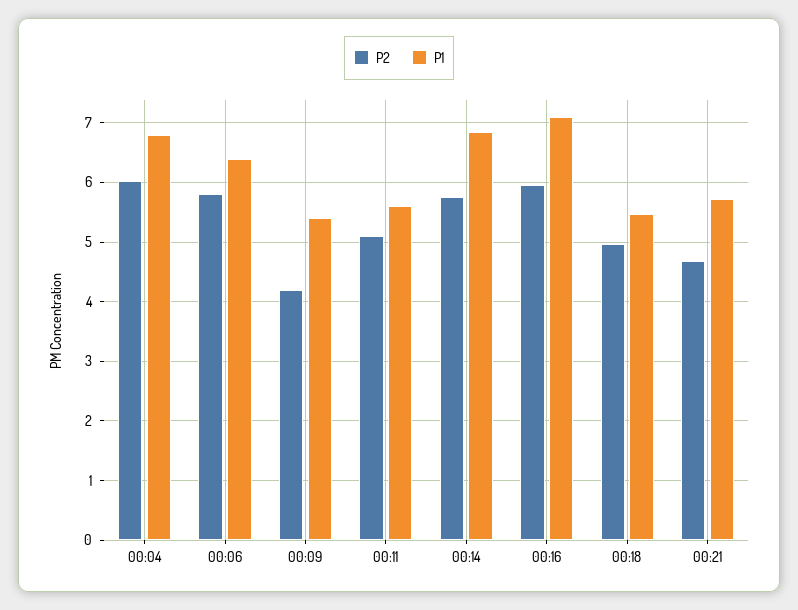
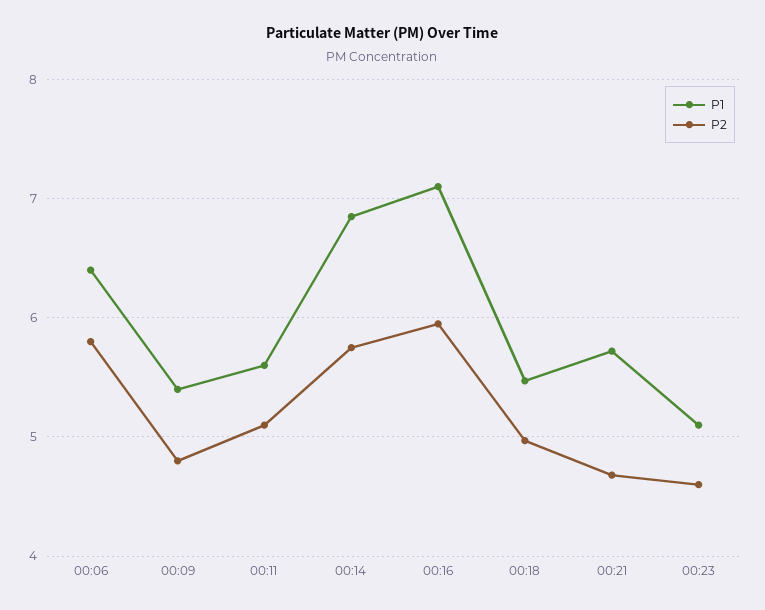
P2, 00:04: 6 -> none
P1, 00:04: 6.8 -> none
P2, 00:09: 4.2 -> 4.8
P1, 00:23: none -> 5.1
P2, 00:23: none -> 4.6

